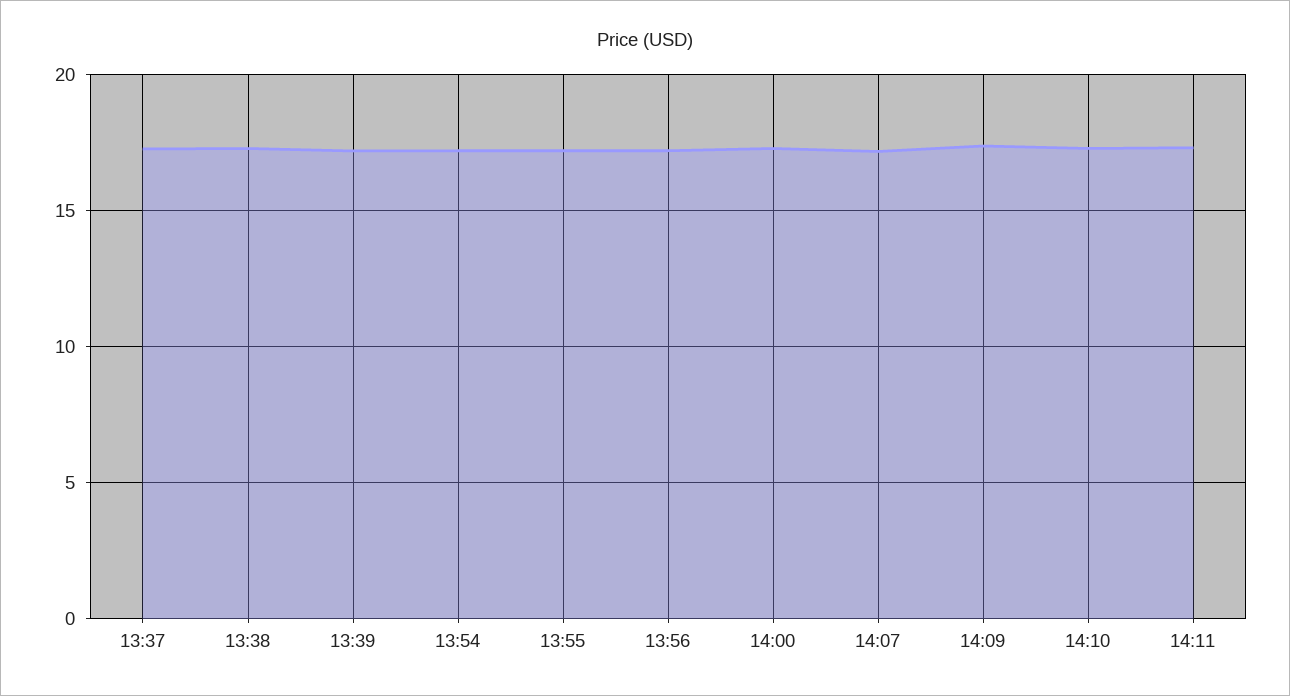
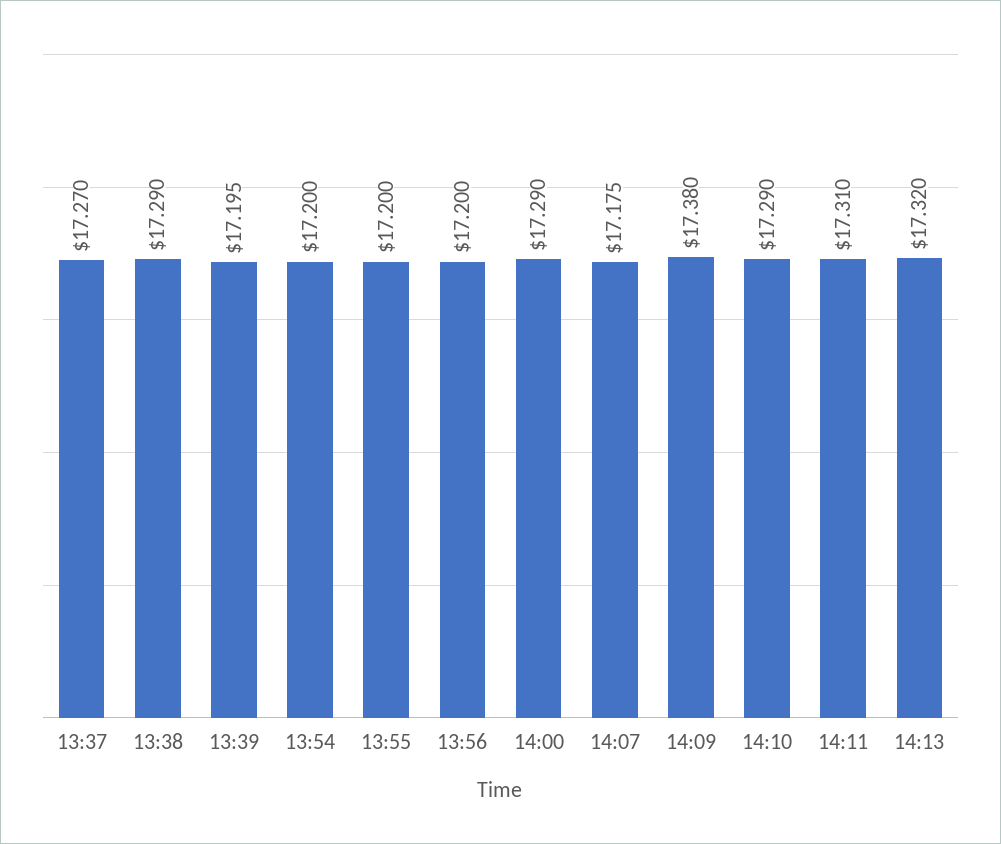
14:13: none -> 17.32

